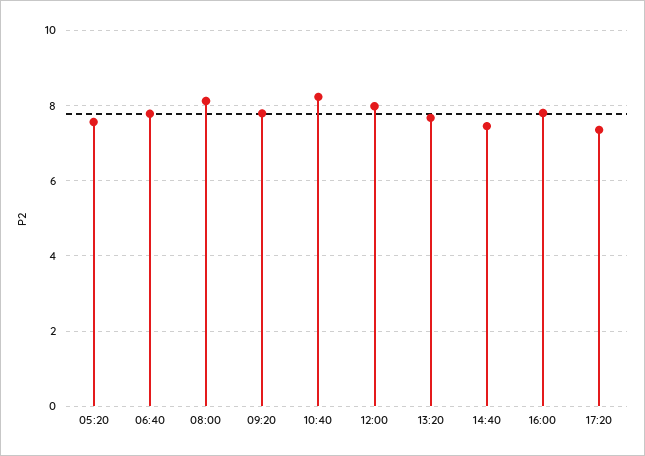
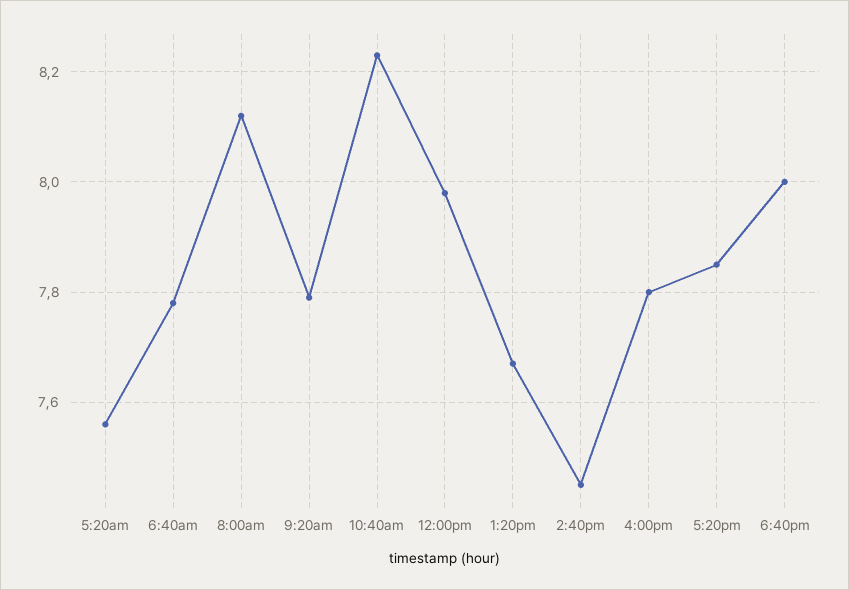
17:20: 7.4 -> 7.85
6:40pm: none -> 8

